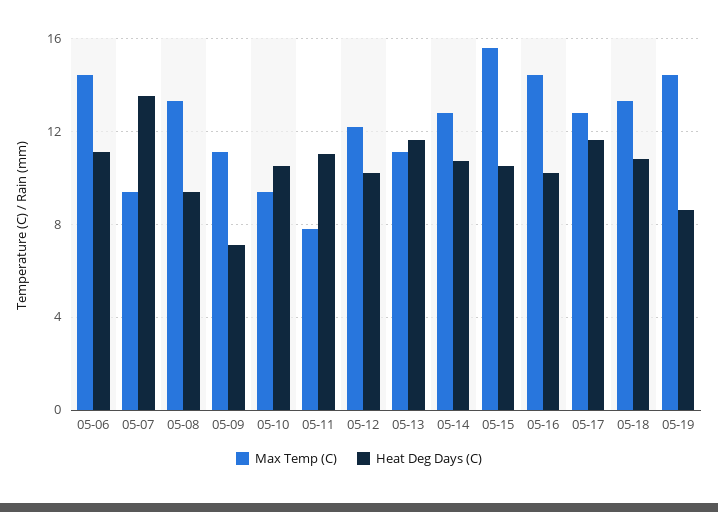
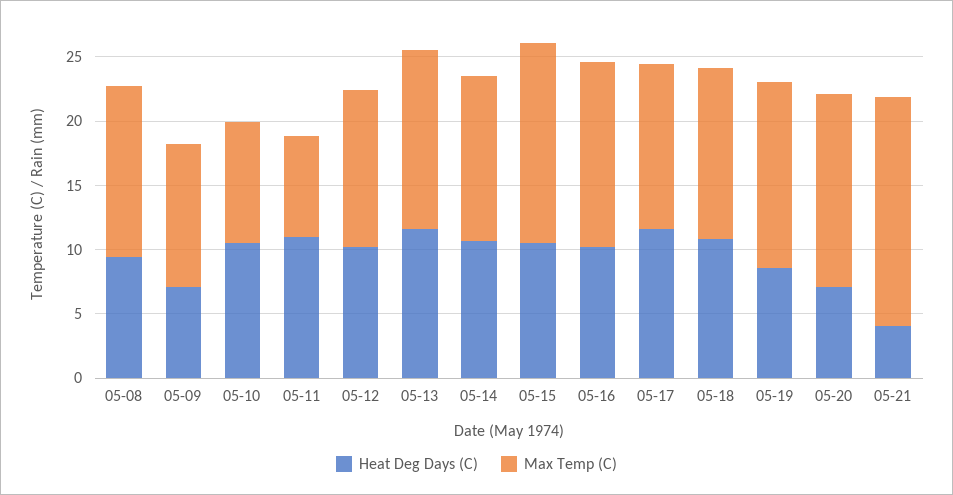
Max Temp (C), 05-06: 14.5 -> none
Heat Deg Days (C), 05-06: 11 -> none
Max Temp (C), 05-07: 9.5 -> none
Heat Deg Days (C), 05-07: 13.5 -> none
Max Temp (C), 05-13: 11 -> 14
Heat Deg Days (C), 05-20: none -> 7
Max Temp (C), 05-20: none -> 15
Heat Deg Days (C), 05-21: none -> 4
Max Temp (C), 05-21: none -> 18

